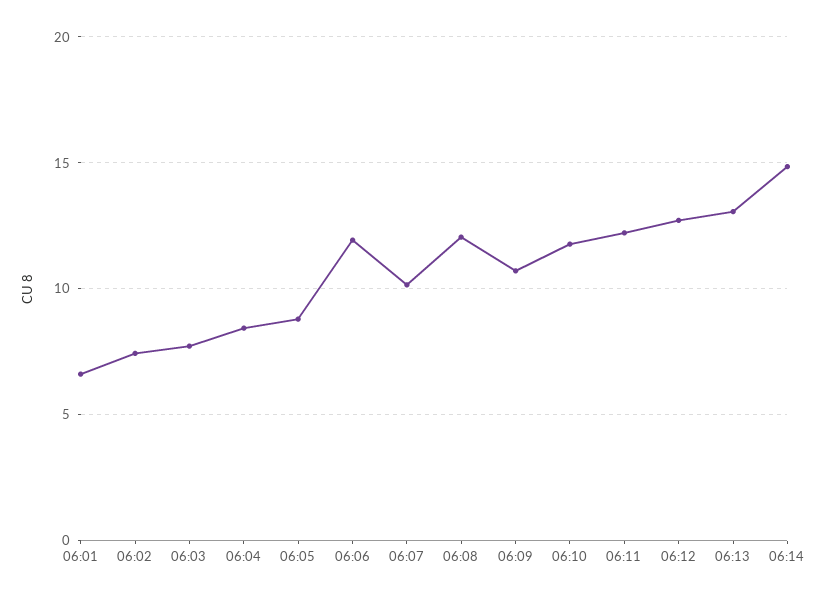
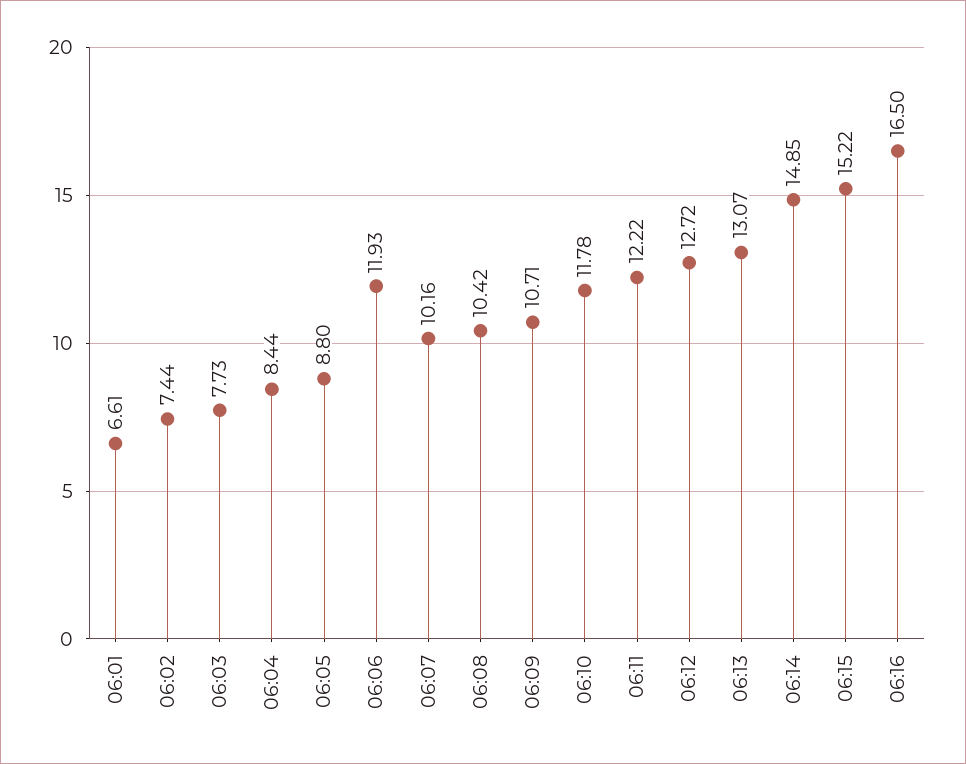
06:08: 12 -> 10.42
06:15: none -> 15.22
06:16: none -> 16.5

